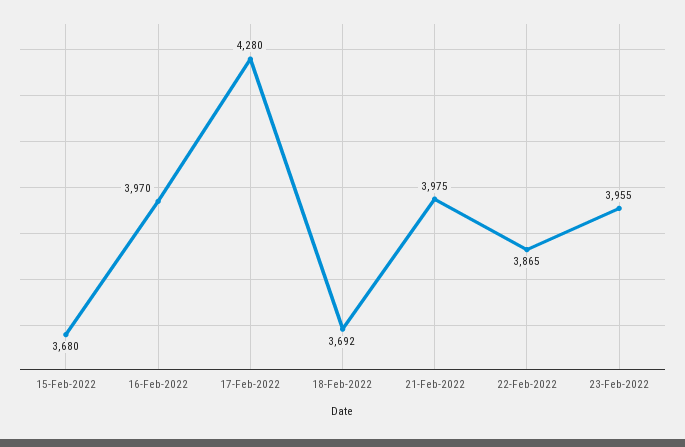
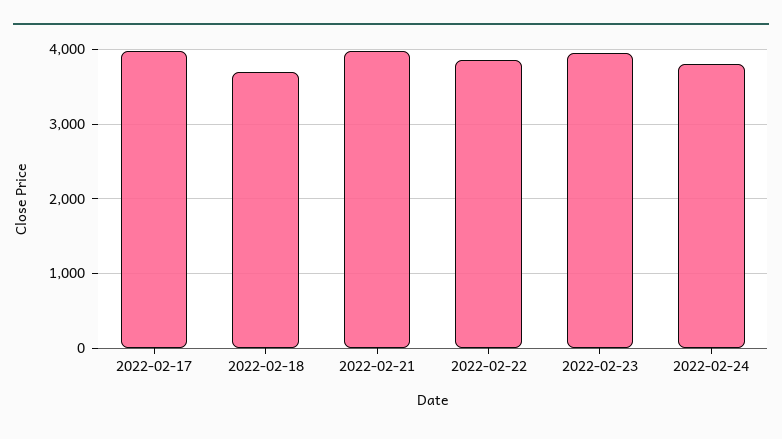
15-Feb-2022: 3680 -> none
16-Feb-2022: 3970 -> none
17-Feb-2022: 4280 -> 4000
2022-02-24: none -> 3800

